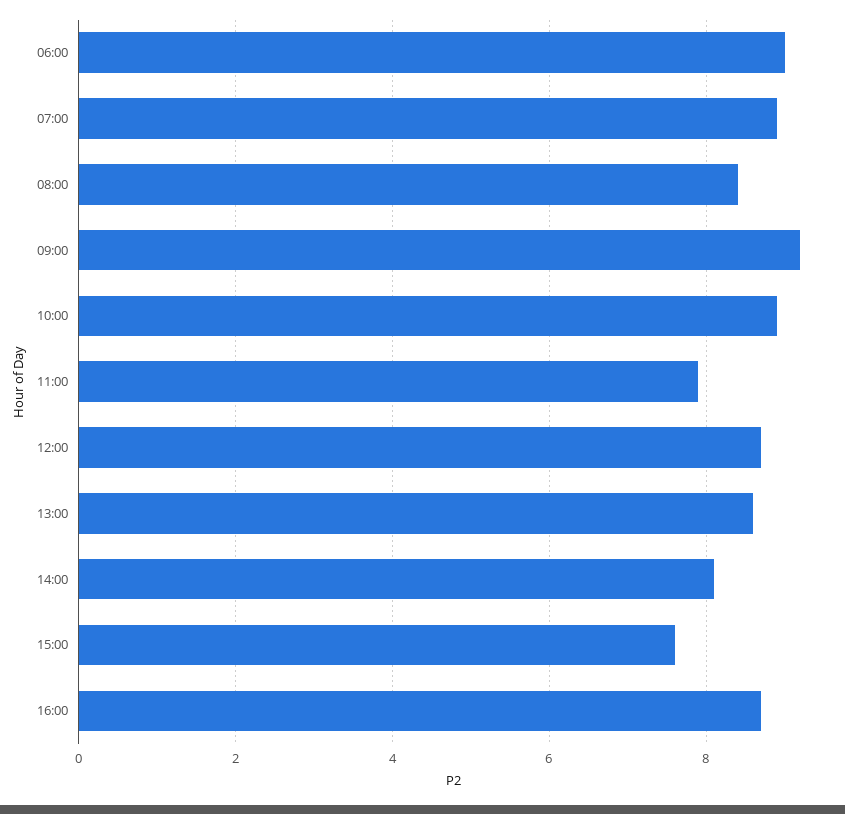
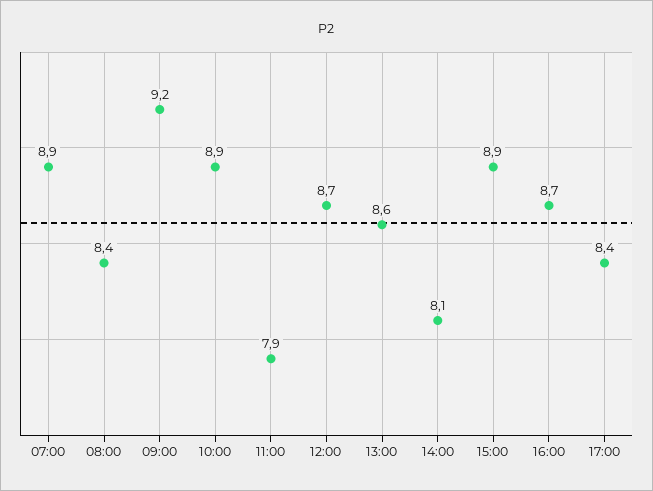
06:00: 9 -> none
15:00: 7.5 -> 8.9
17:00: none -> 8.4

